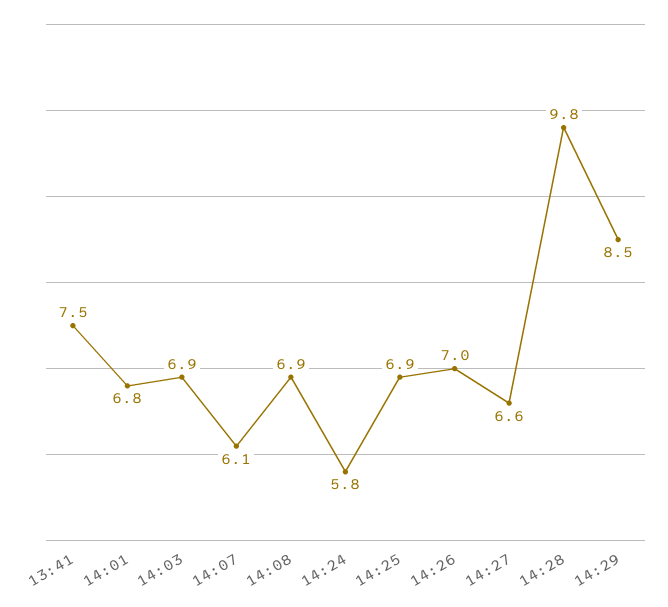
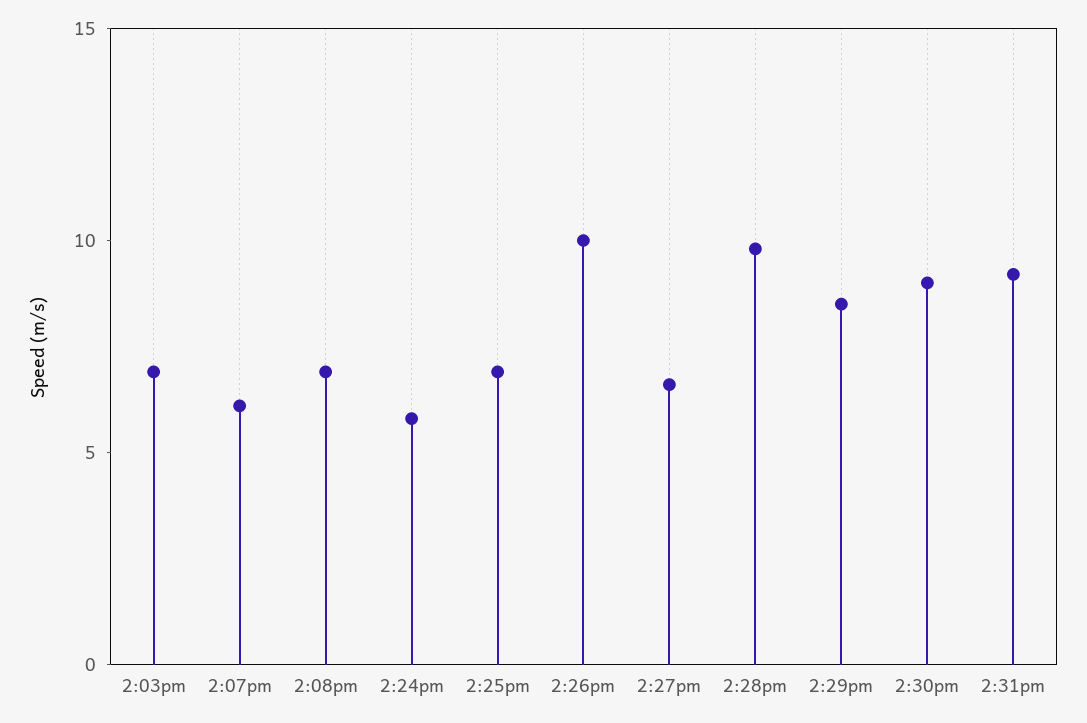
13:41: 7.5 -> none
14:01: 6.8 -> none
14:26: 7 -> 10
2:30pm: none -> 9
2:31pm: none -> 9

